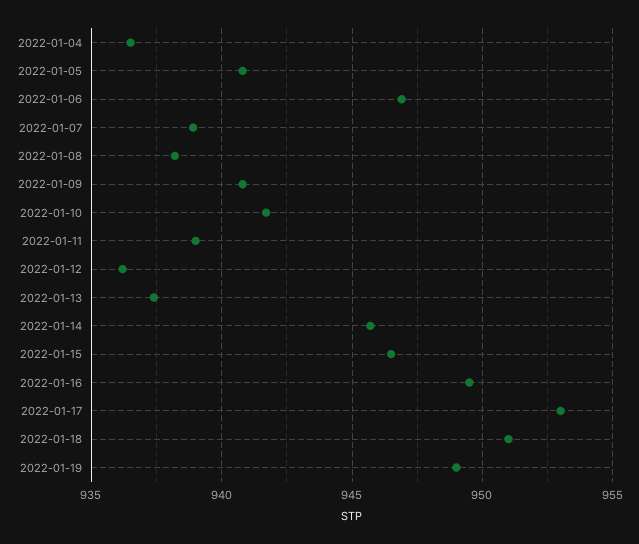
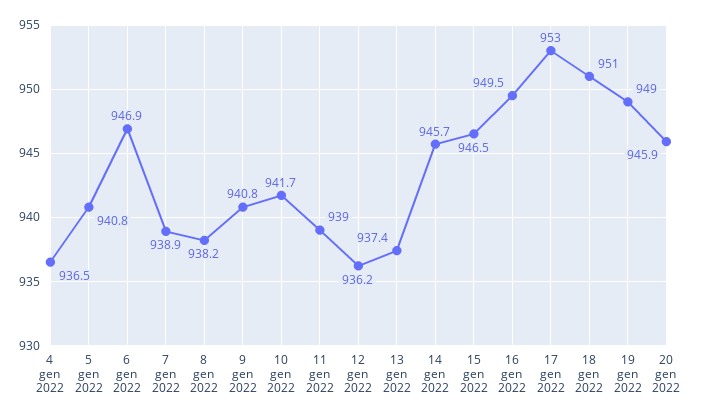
20 gen 2022: none -> 945.9

